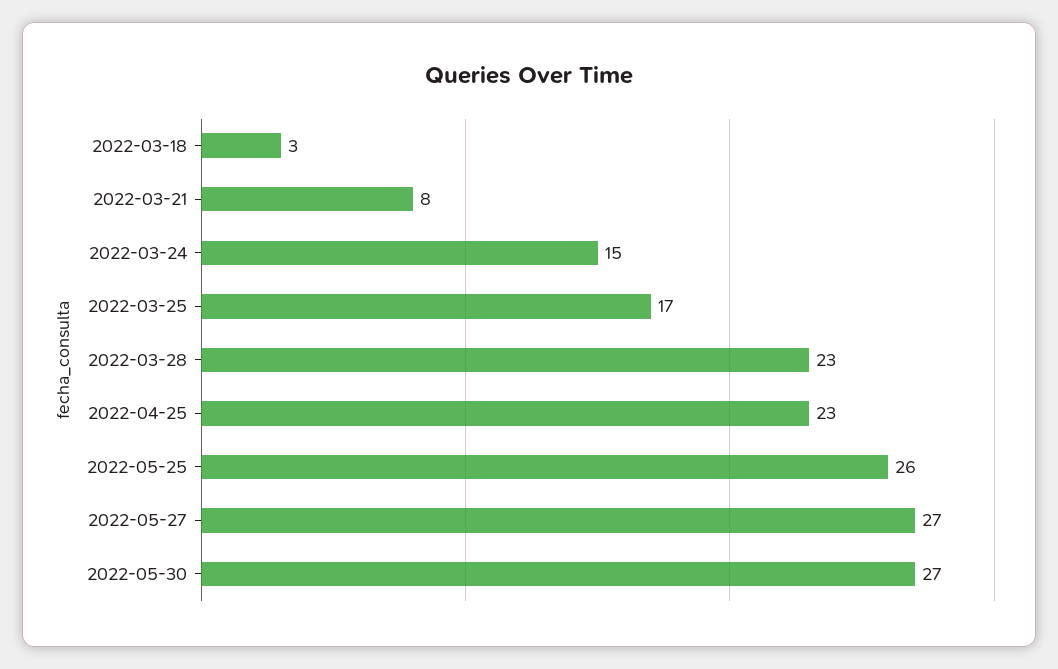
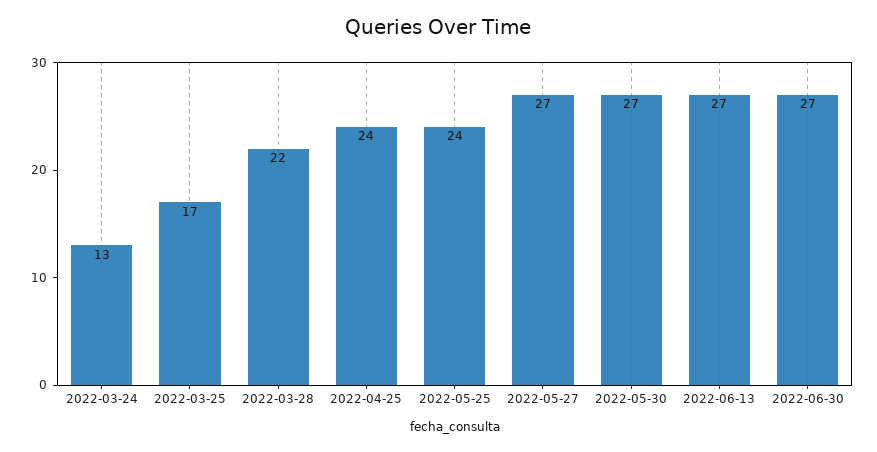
2022-03-18: 3 -> none
2022-03-21: 8 -> none
2022-03-24: 15 -> 13
2022-03-28: 23 -> 22
2022-04-25: 23 -> 24
2022-05-25: 26 -> 24
2022-06-13: none -> 27
2022-06-30: none -> 27

